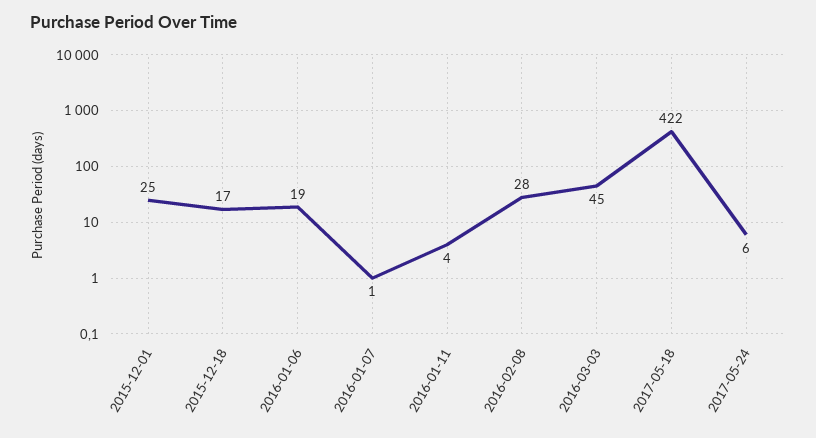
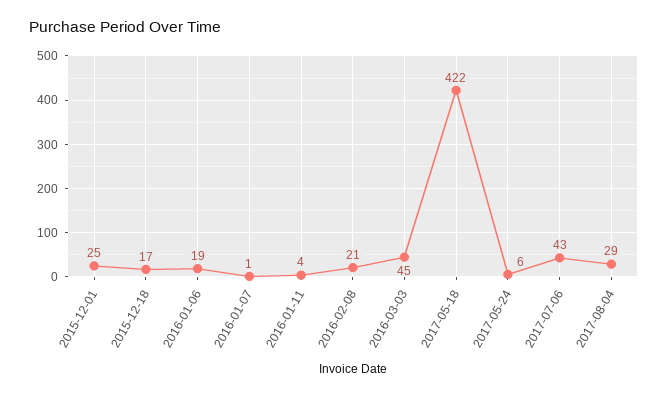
2016-02-08: 28 -> 21
2017-07-06: none -> 43
2017-08-04: none -> 29

